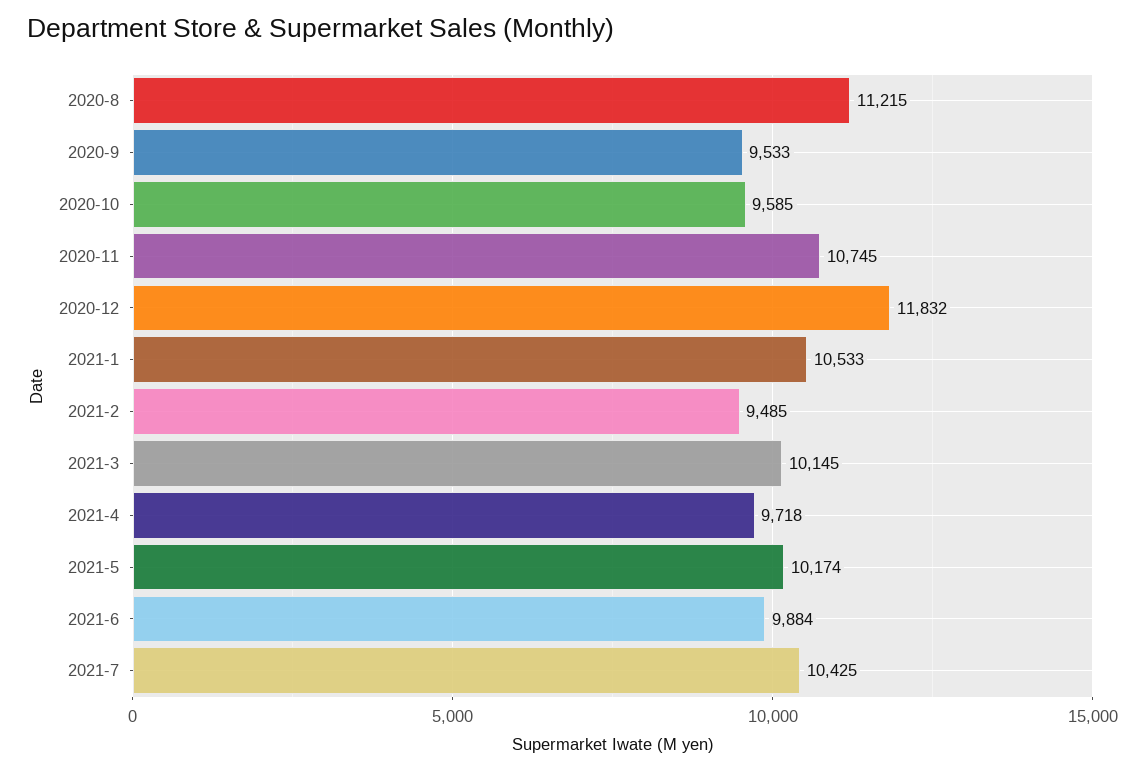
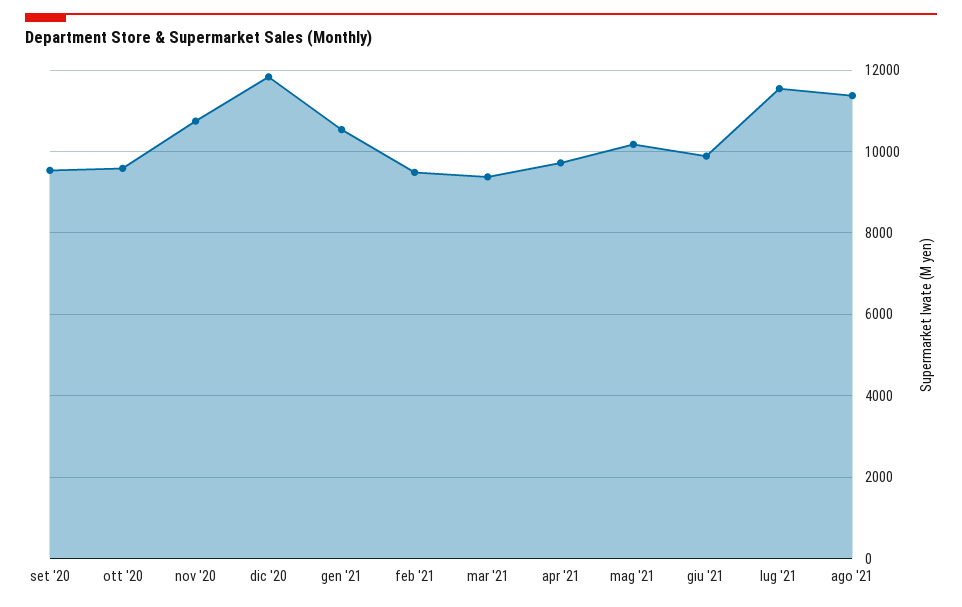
2020-8: 11215 -> none
2021-3: 10145 -> 9400
2021-7: 10425 -> 11600
ago '21: none -> 11400

